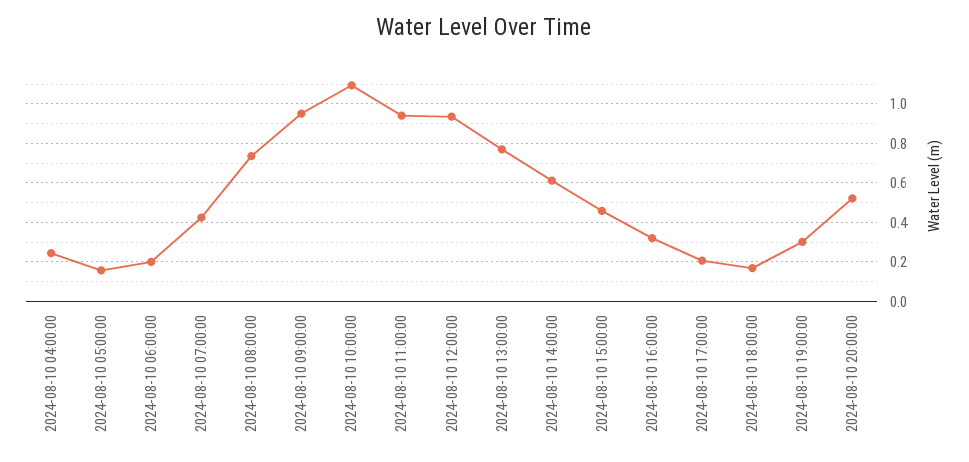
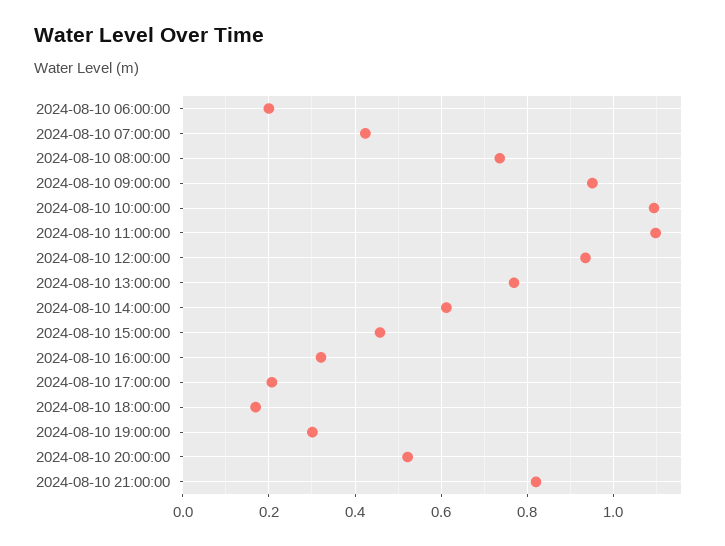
2024-08-10 04:00:00: 0.25 -> none
2024-08-10 05:00:00: 0.15 -> none
2024-08-10 11:00:00: 0.95 -> 1.1
2024-08-10 21:00:00: none -> 0.82

